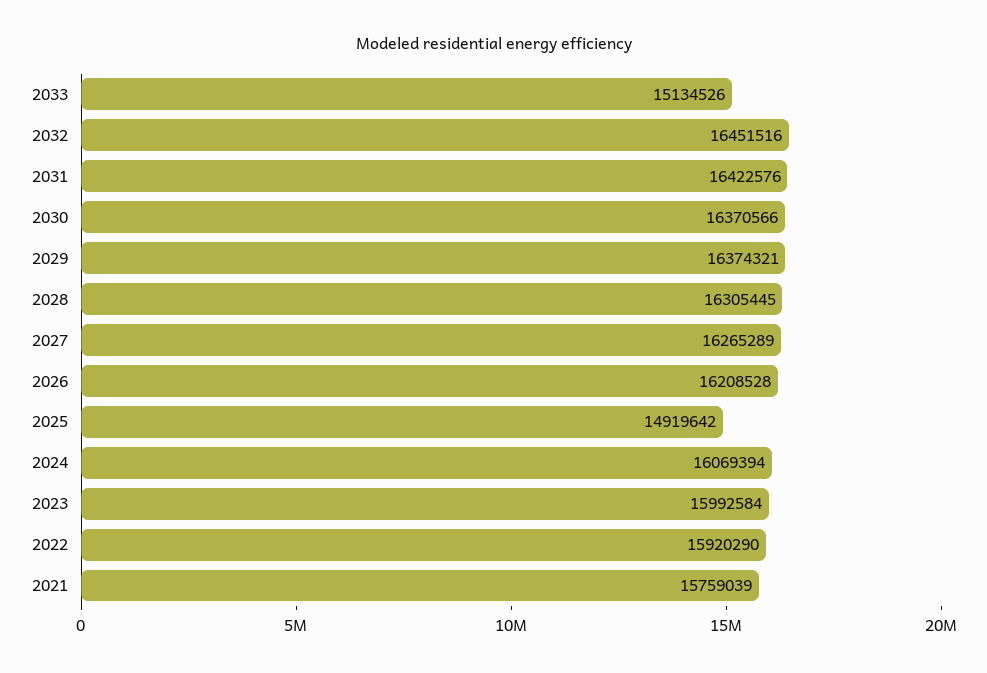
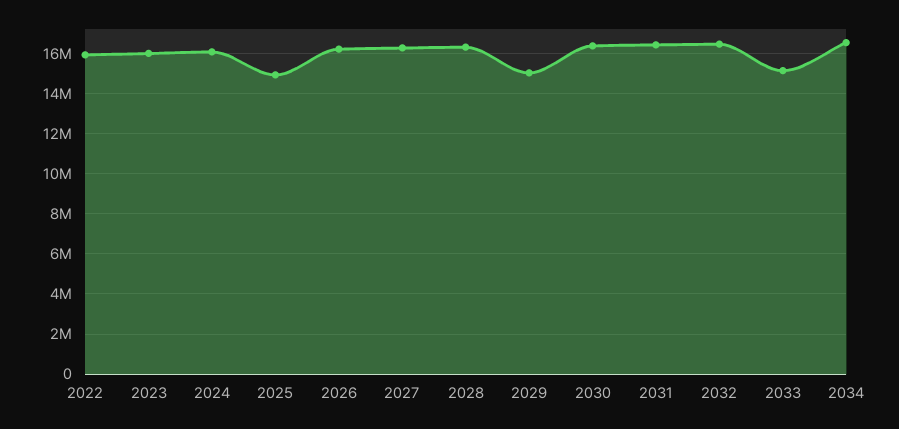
2029: 16374321 -> 15000000
2021: 15759039 -> none
2034: none -> 16500000

